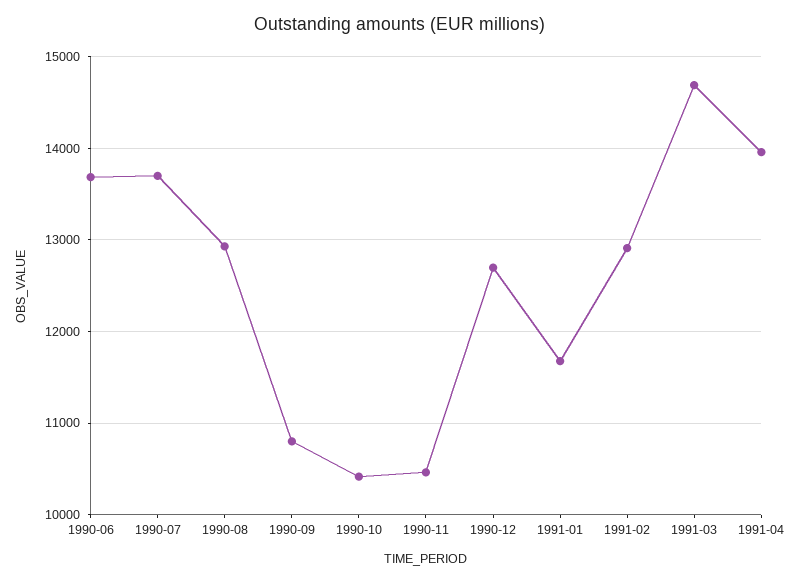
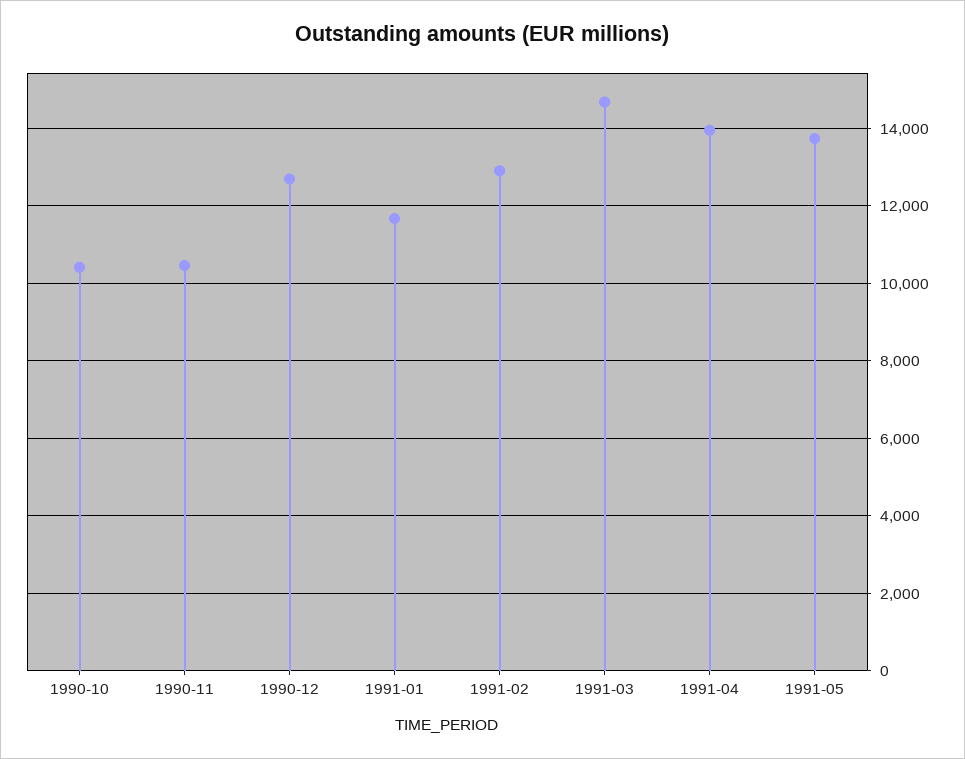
1990-06: 13700 -> none
1990-07: 13700 -> none
1990-08: 12900 -> none
1990-09: 10800 -> none
1991-05: none -> 13800

